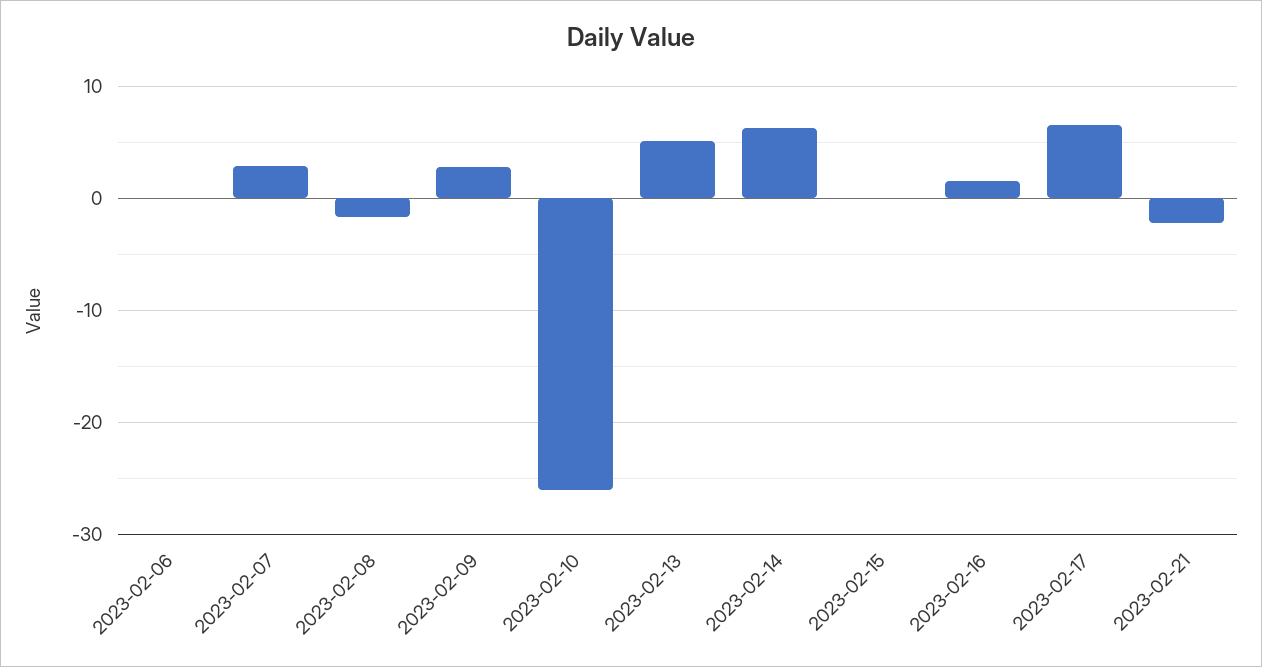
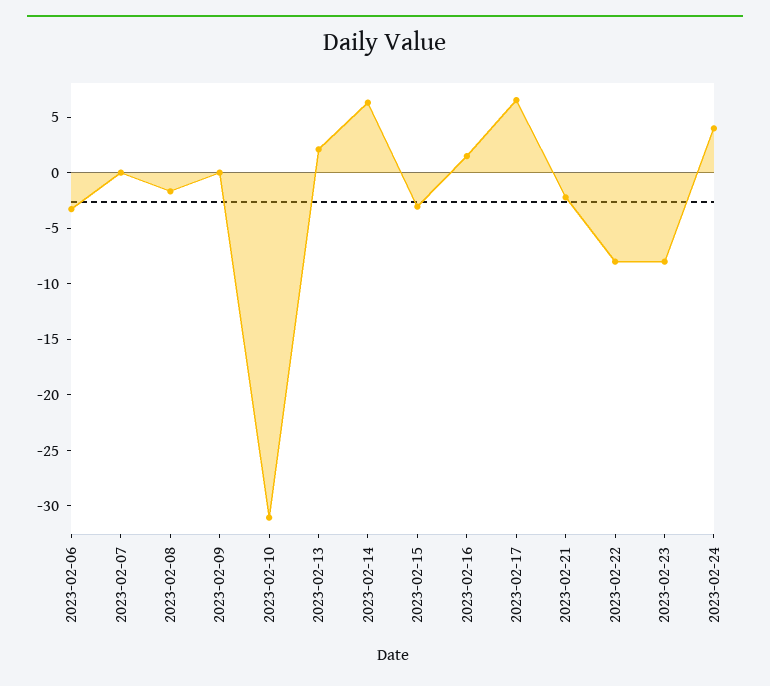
2023-02-06: 0 -> -3
2023-02-07: 3 -> 0
2023-02-09: 3 -> 0
2023-02-10: -26 -> -31
2023-02-13: 5 -> 2
2023-02-15: 0 -> -3
2023-02-22: none -> -8
2023-02-23: none -> -8
2023-02-24: none -> 4

